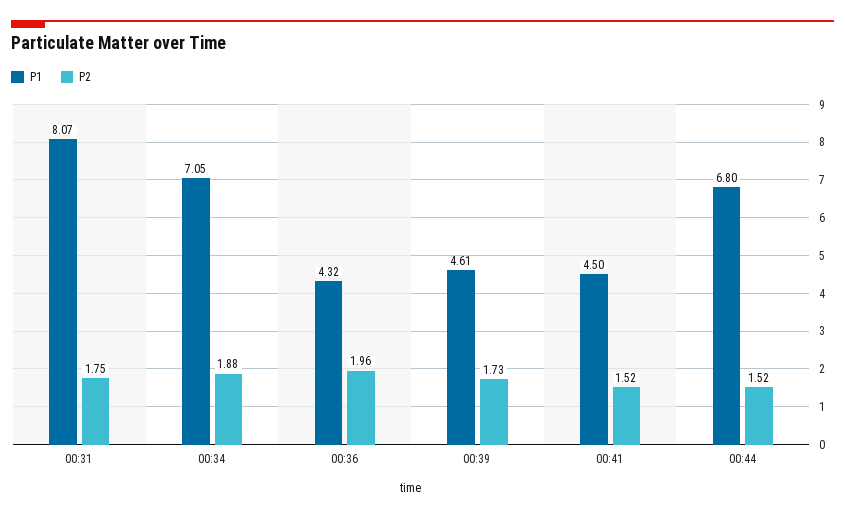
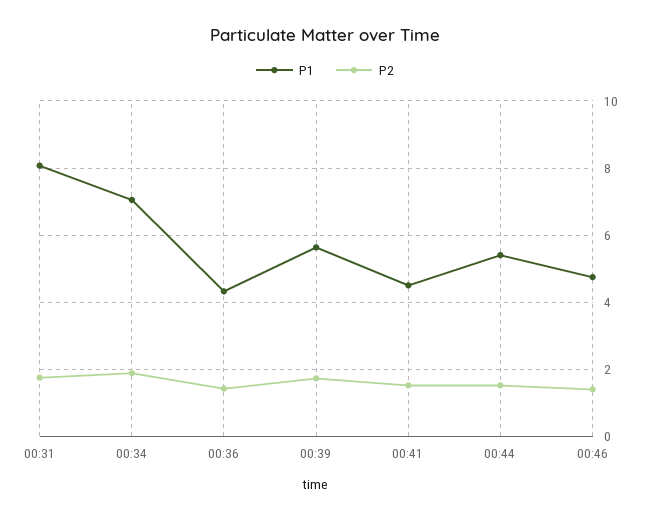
P2, 00:36: 1.96 -> 1.4
P1, 00:39: 4.61 -> 5.6
P1, 00:44: 6.8 -> 5.4
P1, 00:46: none -> 4.8
P2, 00:46: none -> 1.4

